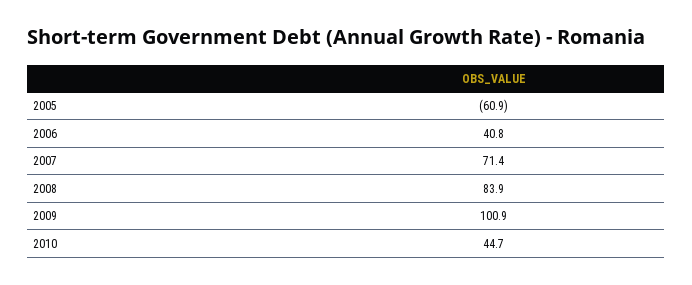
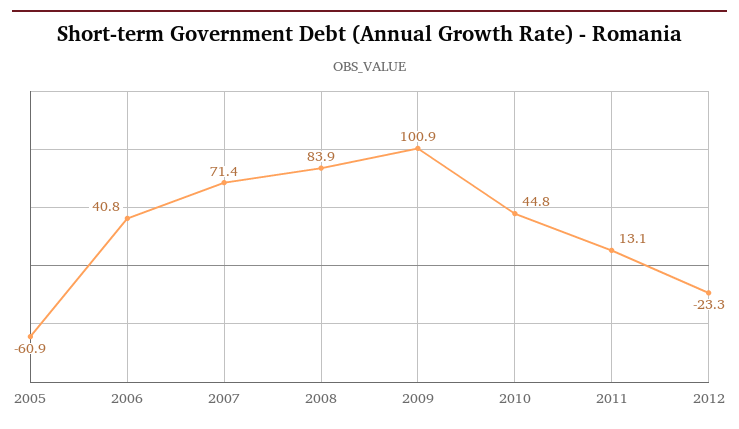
2010: 44.7 -> 44.8
2011: none -> 13.1
2012: none -> -23.3

